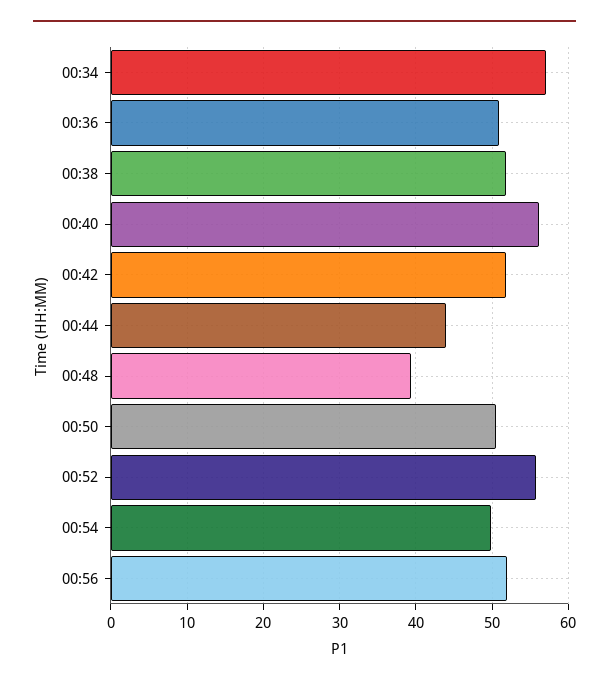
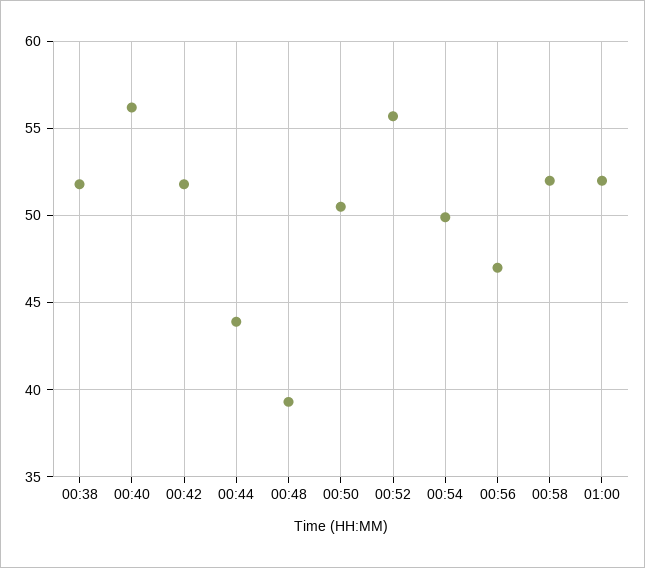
00:34: 57 -> none
00:36: 51 -> none
00:56: 52 -> 47
00:58: none -> 52
01:00: none -> 52

